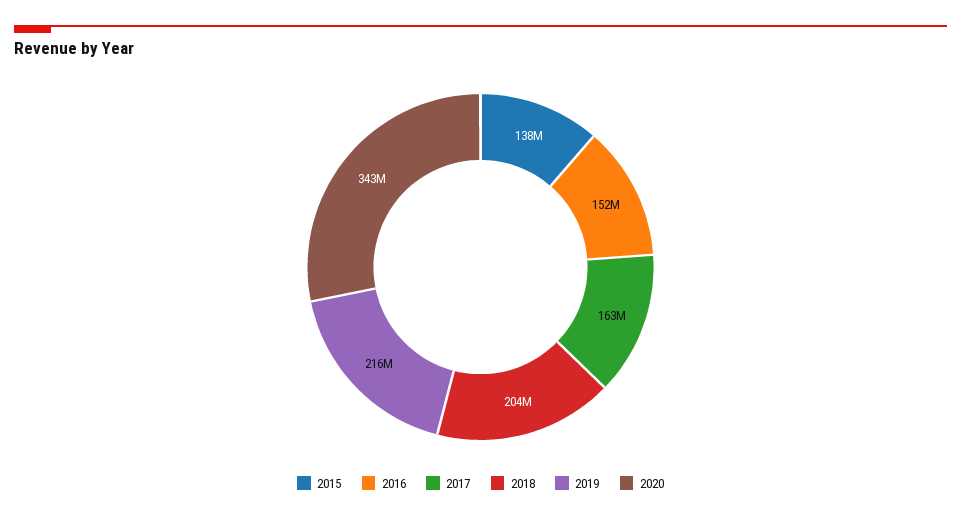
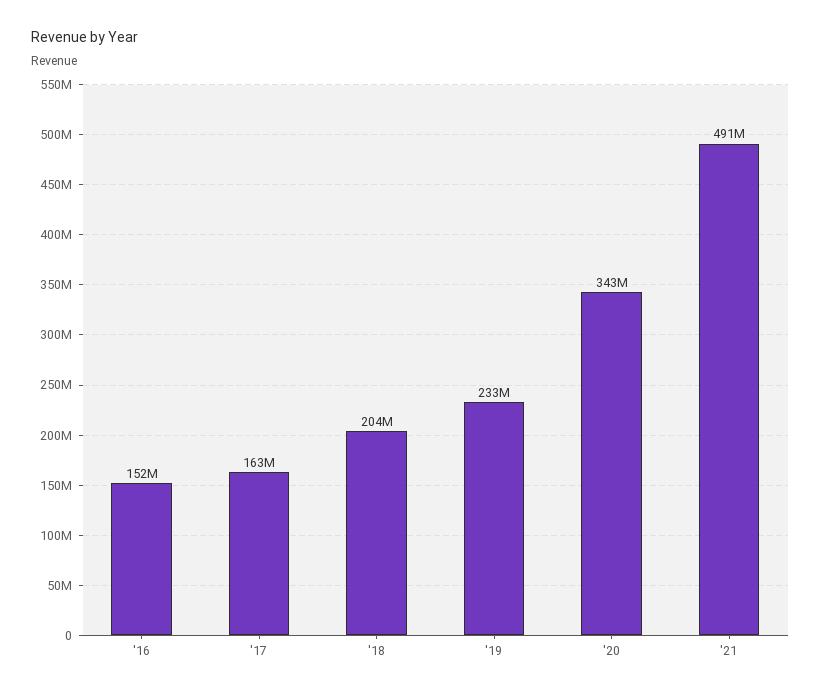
2015: 138000000 -> none
2019: 216000000 -> 233000000
'21: none -> 491000000

